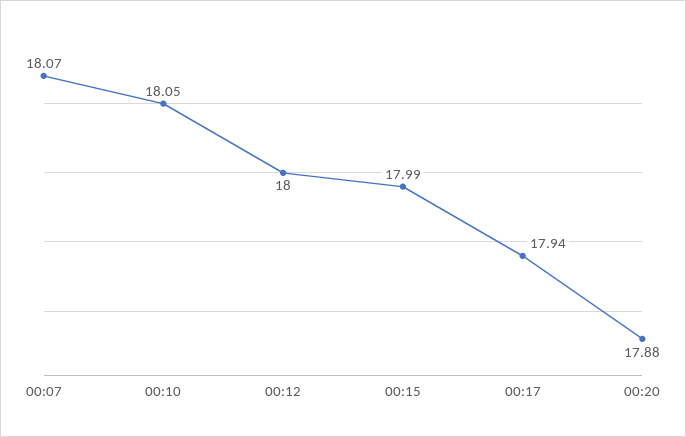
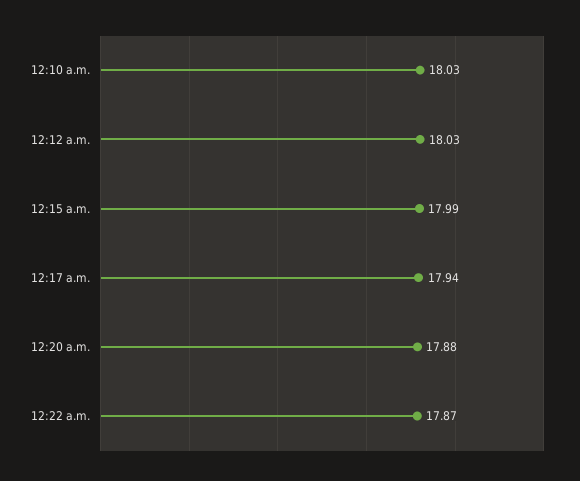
00:07: 18.07 -> none
00:10: 18.05 -> 18.03
00:12: 18 -> 18.03
12:22 a.m.: none -> 17.87

